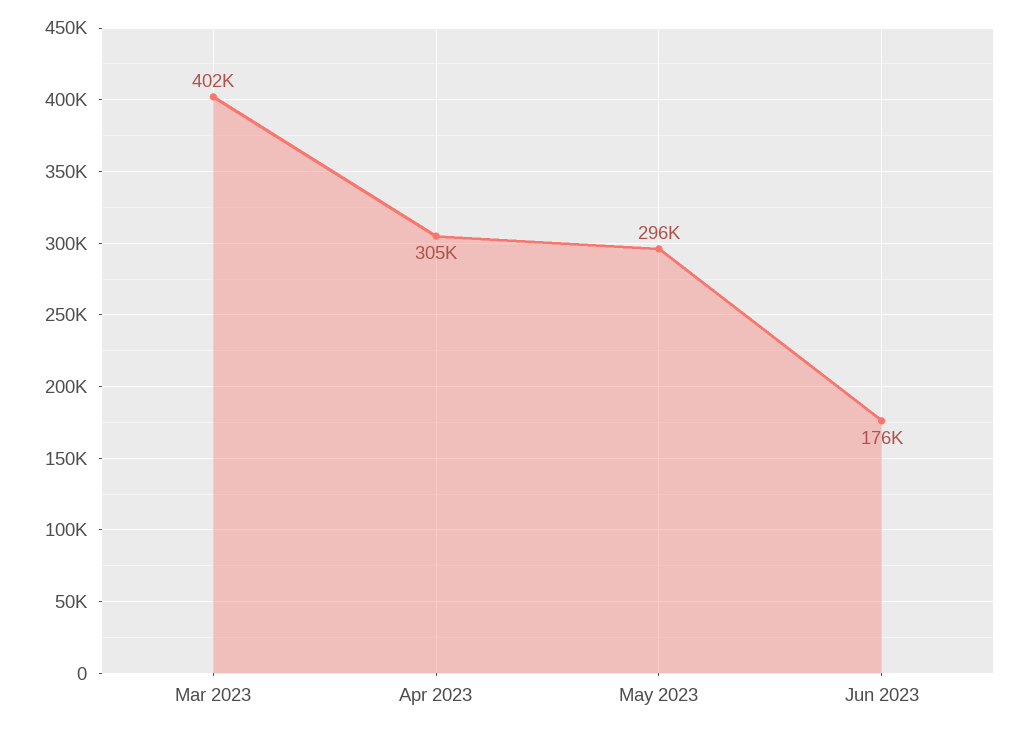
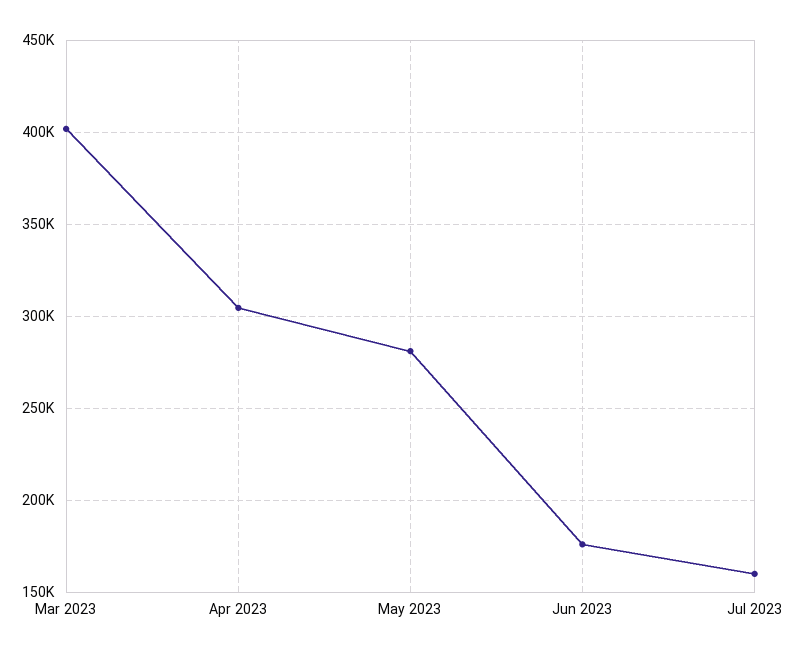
May 2023: 296000 -> 280000
Jul 2023: none -> 160000

